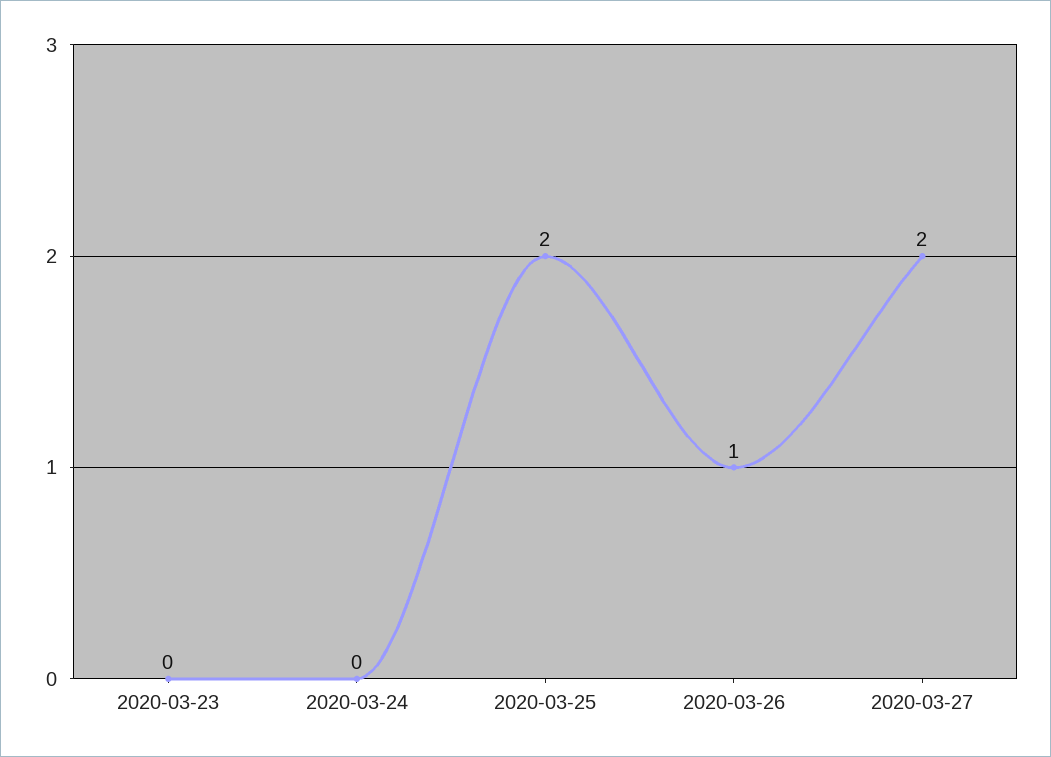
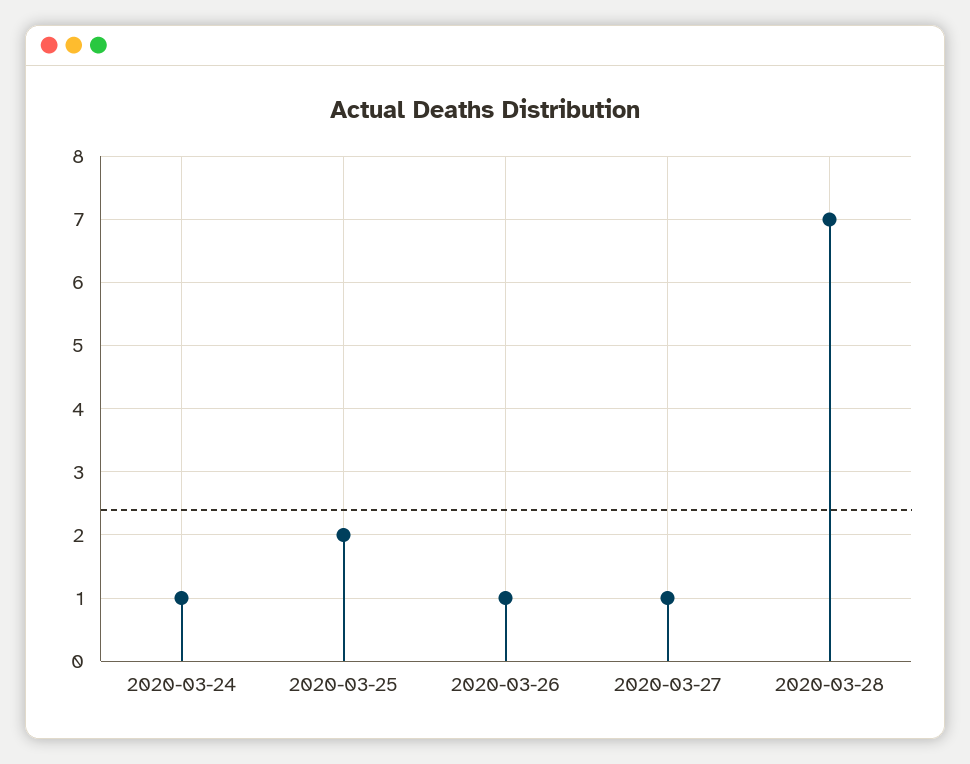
2020-03-23: 0 -> none
2020-03-24: 0 -> 1
2020-03-27: 2 -> 1
2020-03-28: none -> 7

